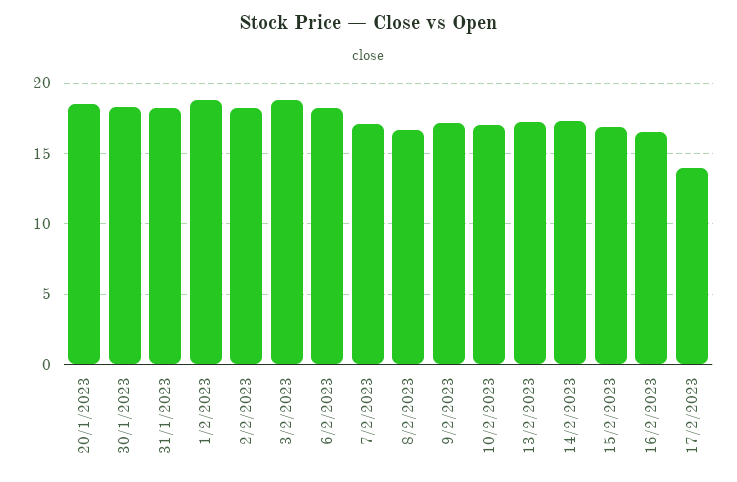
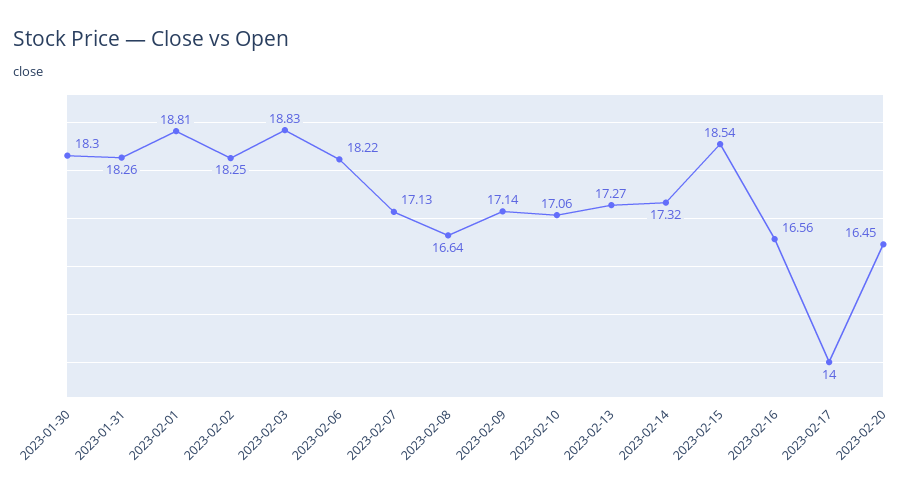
20/1/2023: 18.5 -> none
15/2/2023: 17 -> 18.54
2023-02-20: none -> 16.45

